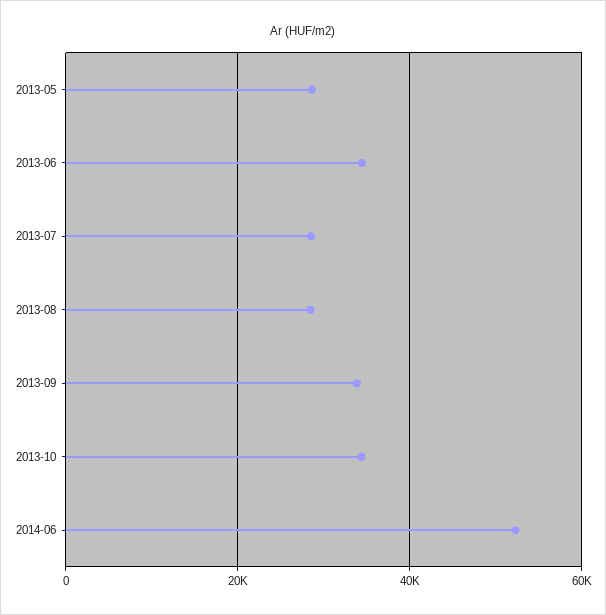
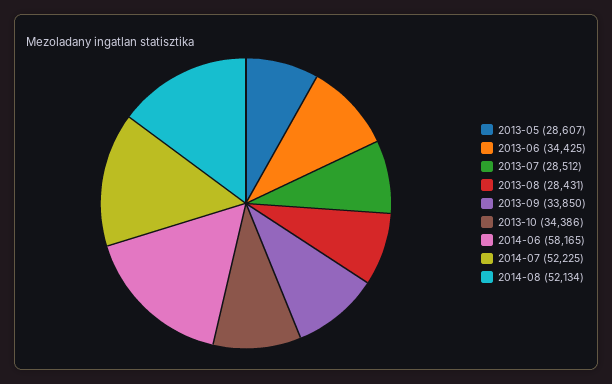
2014-06: 52000 -> 58165
2014-07: none -> 52225
2014-08: none -> 52134

